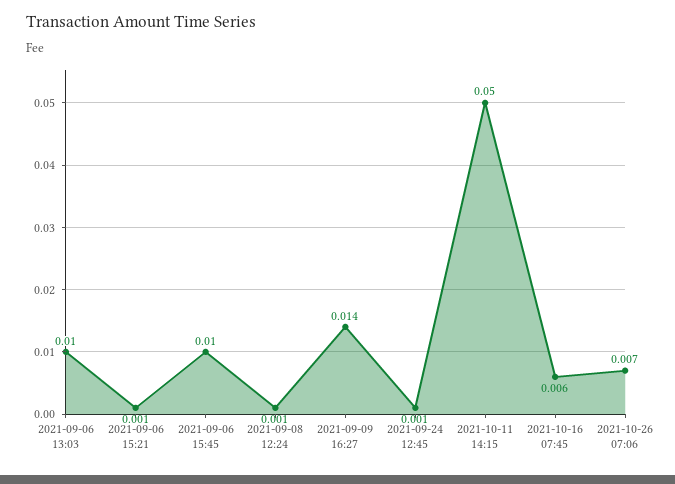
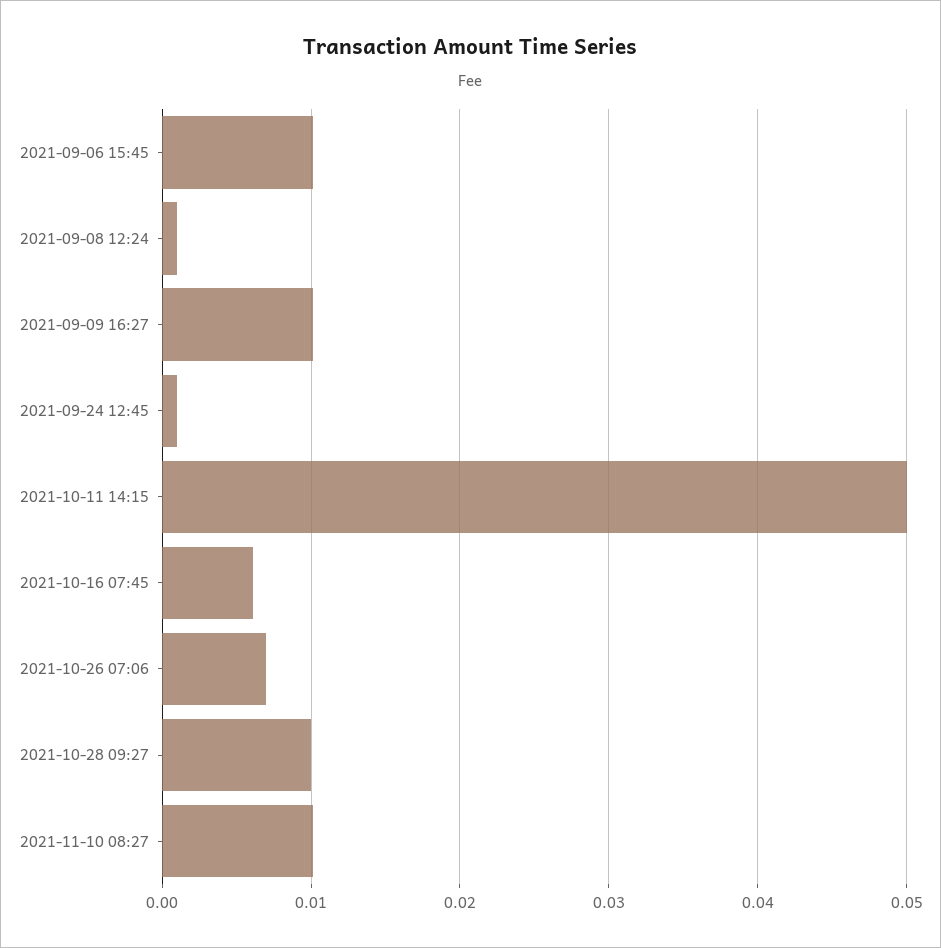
2021-09-06 13:03: 0.01 -> none
2021-09-06 15:21: 0.001 -> none
2021-09-09 16:27: 0.014 -> 0.01
2021-10-28 09:27: none -> 0.01
2021-11-10 08:27: none -> 0.01

